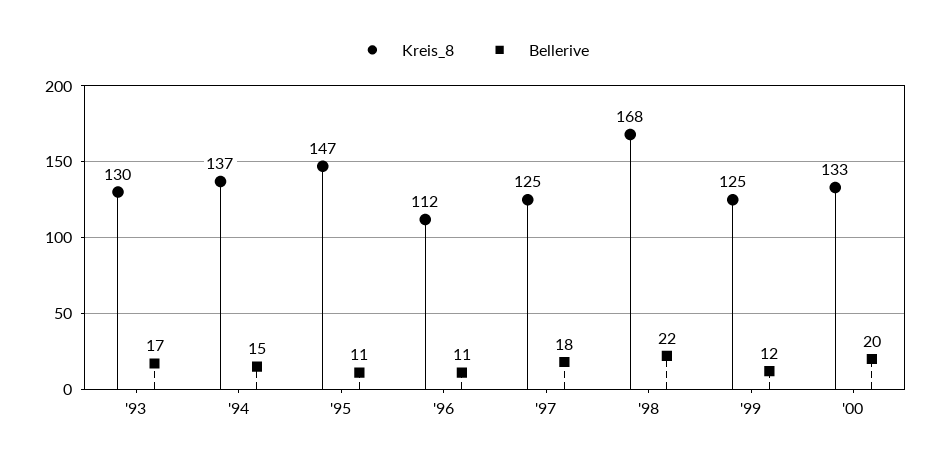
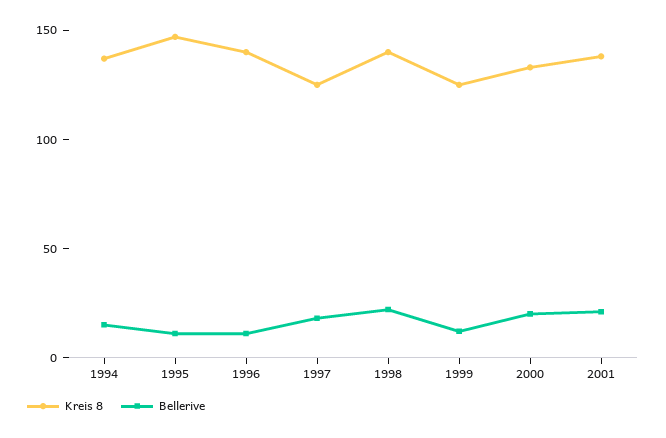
Kreis_8, '93: 130 -> none
Bellerive, '93: 17 -> none
Kreis_8, '96: 112 -> 140
Kreis_8, '98: 168 -> 140
Kreis_8, 2001: none -> 140
Bellerive, 2001: none -> 20

